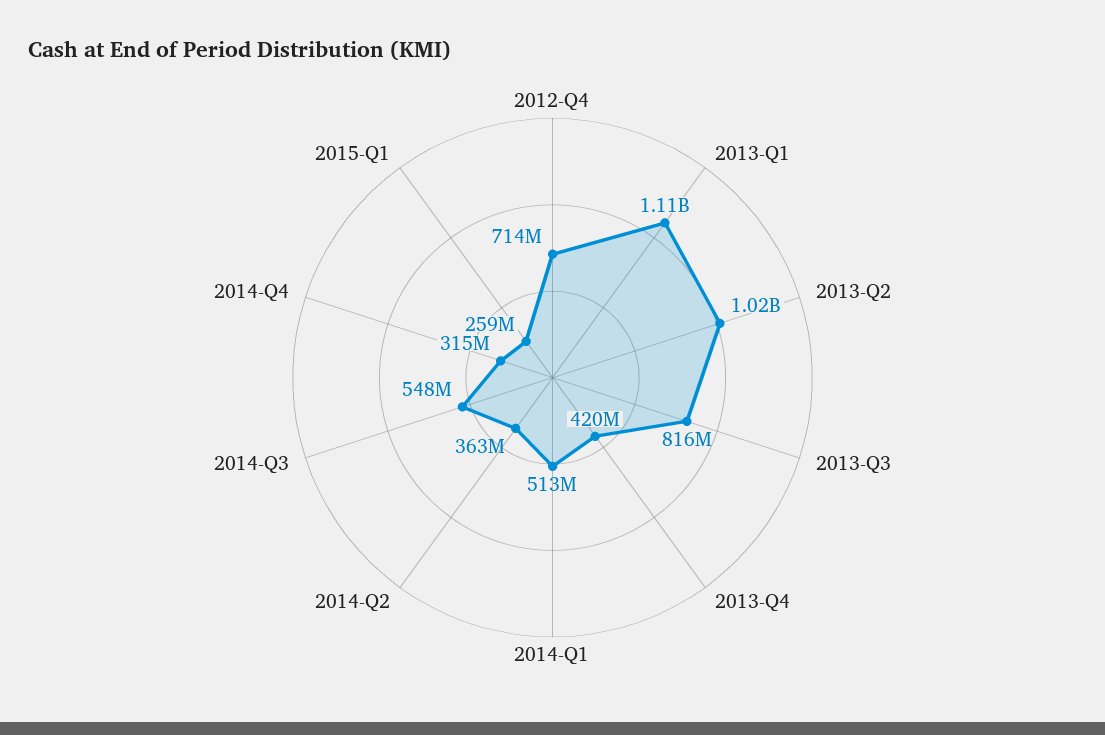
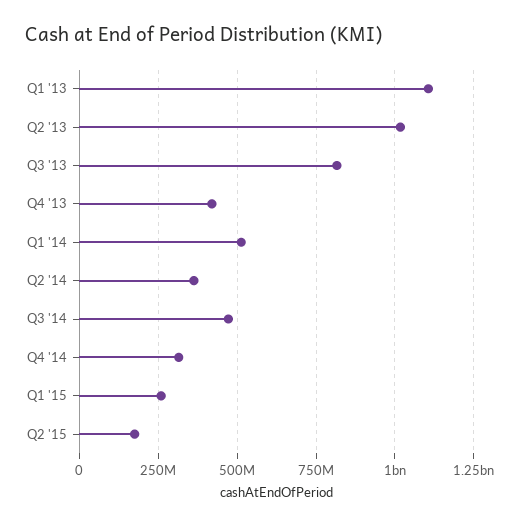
2012-Q4: 714000000 -> none
2014-Q3: 548000000 -> 475000000
Q2 '15: none -> 175000000

